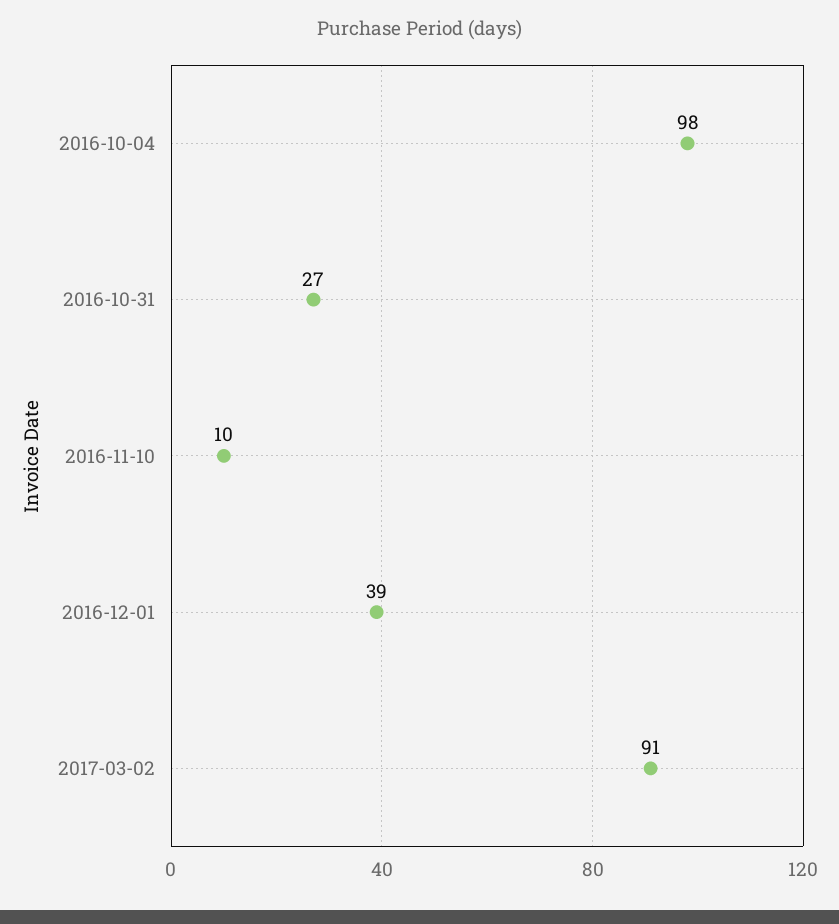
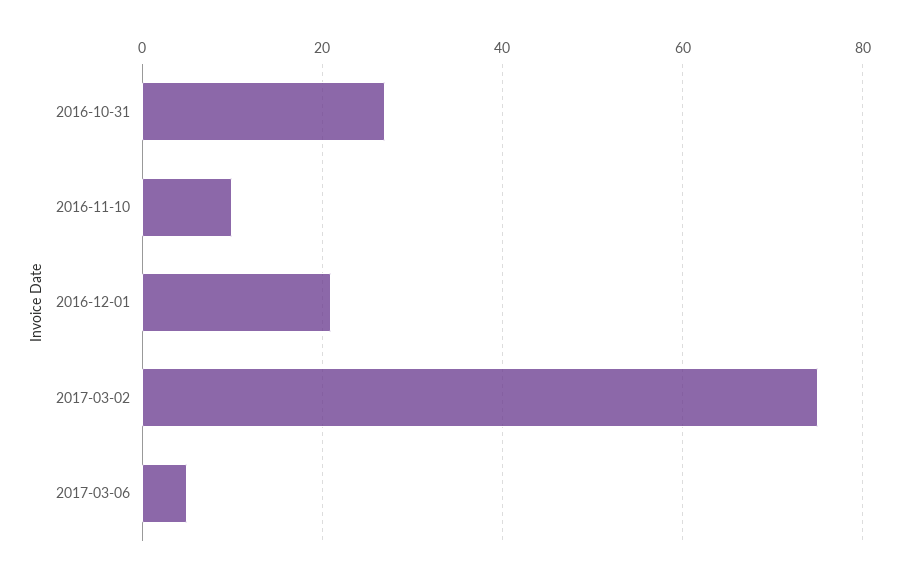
2016-10-04: 98 -> none
2016-12-01: 39 -> 20
2017-03-02: 91 -> 75
2017-03-06: none -> 5

